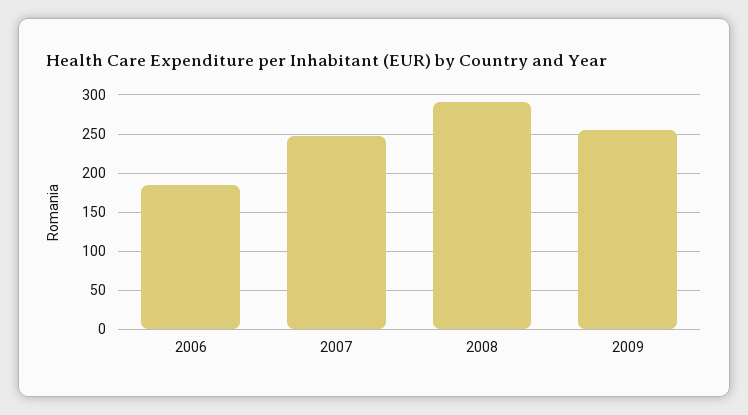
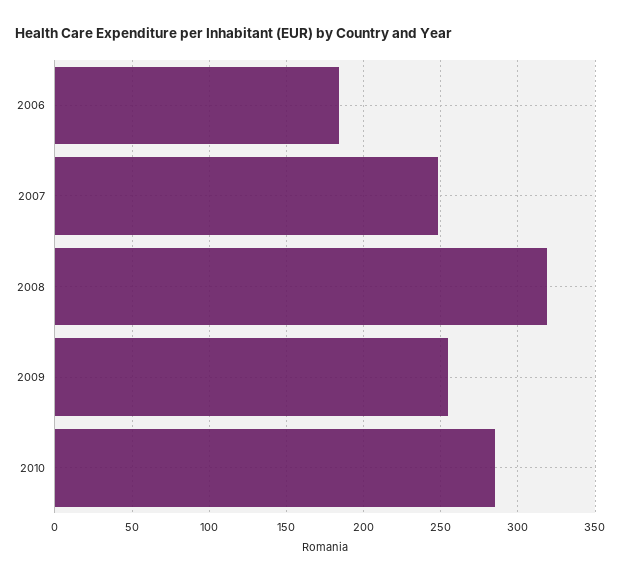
2008: 290 -> 320
2010: none -> 285

